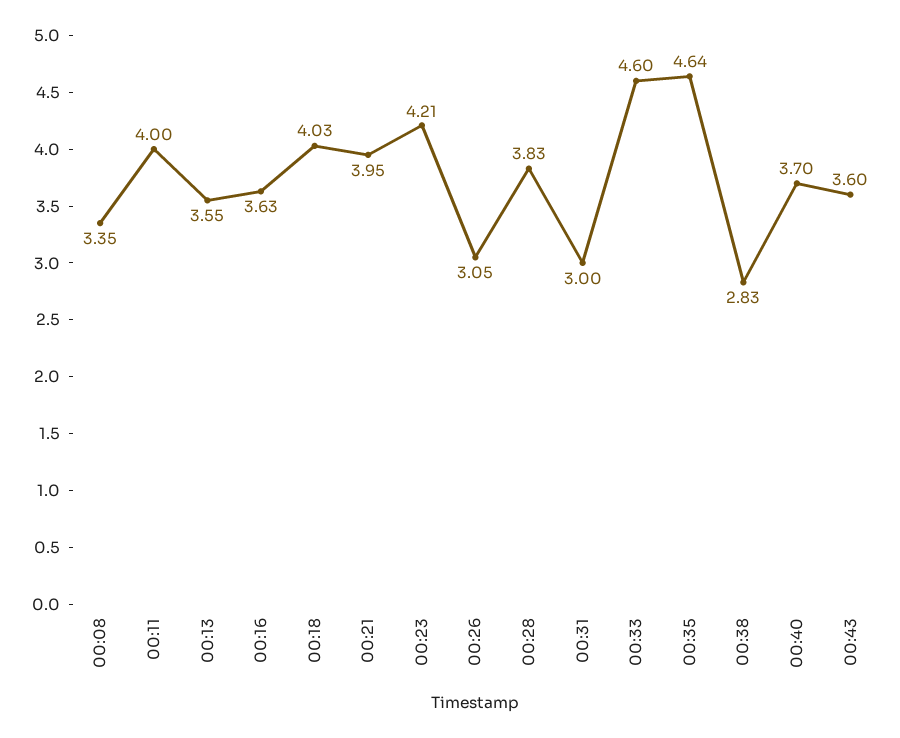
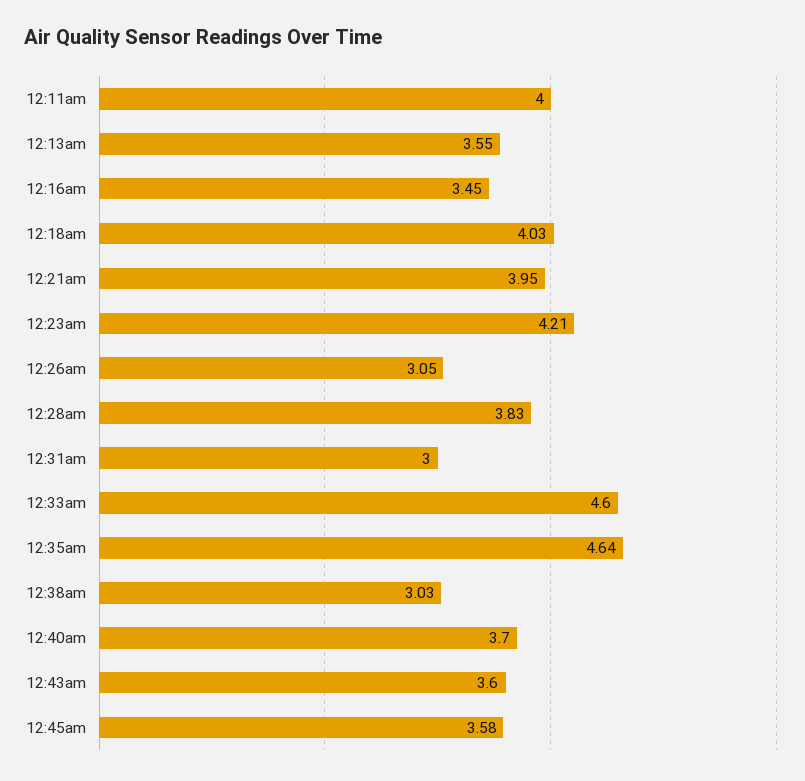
00:08: 3.35 -> none
00:16: 3.63 -> 3.45
00:38: 2.83 -> 3.03
12:45am: none -> 3.58

